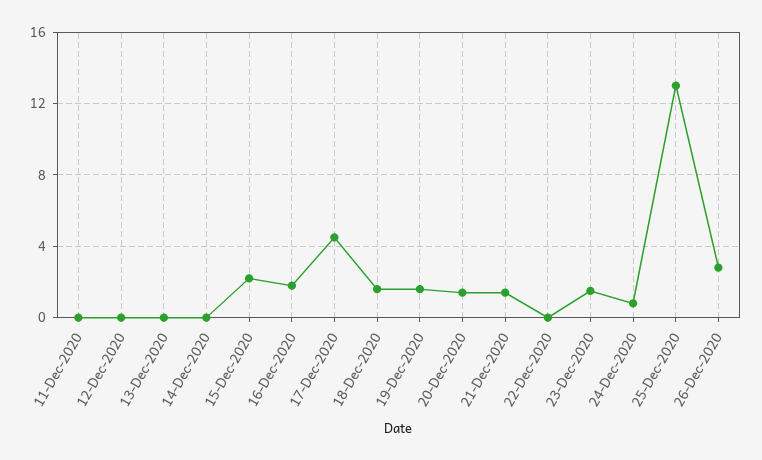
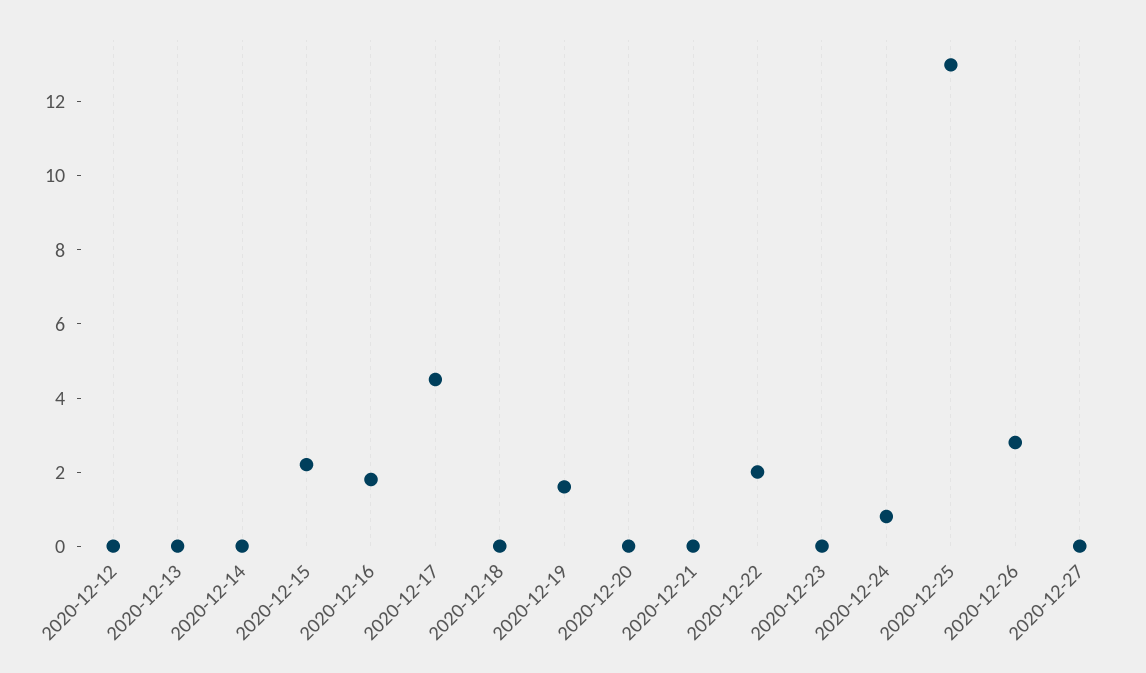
11-Dec-2020: 0 -> none
18-Dec-2020: 1.5 -> 0
20-Dec-2020: 1.5 -> 0
21-Dec-2020: 1.5 -> 0
22-Dec-2020: 0 -> 2
23-Dec-2020: 1.5 -> 0
2020-12-27: none -> 0

